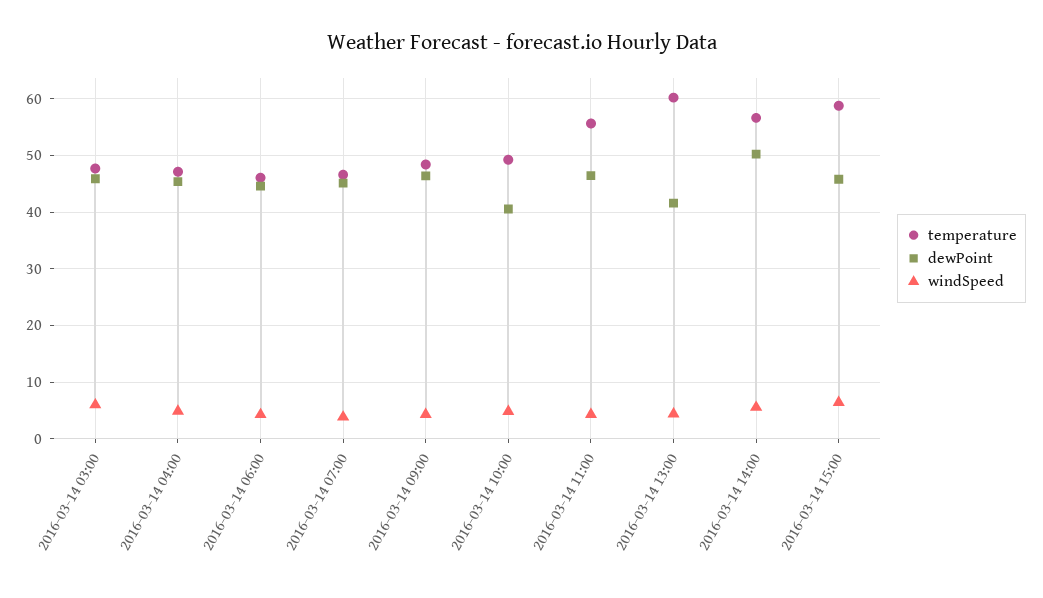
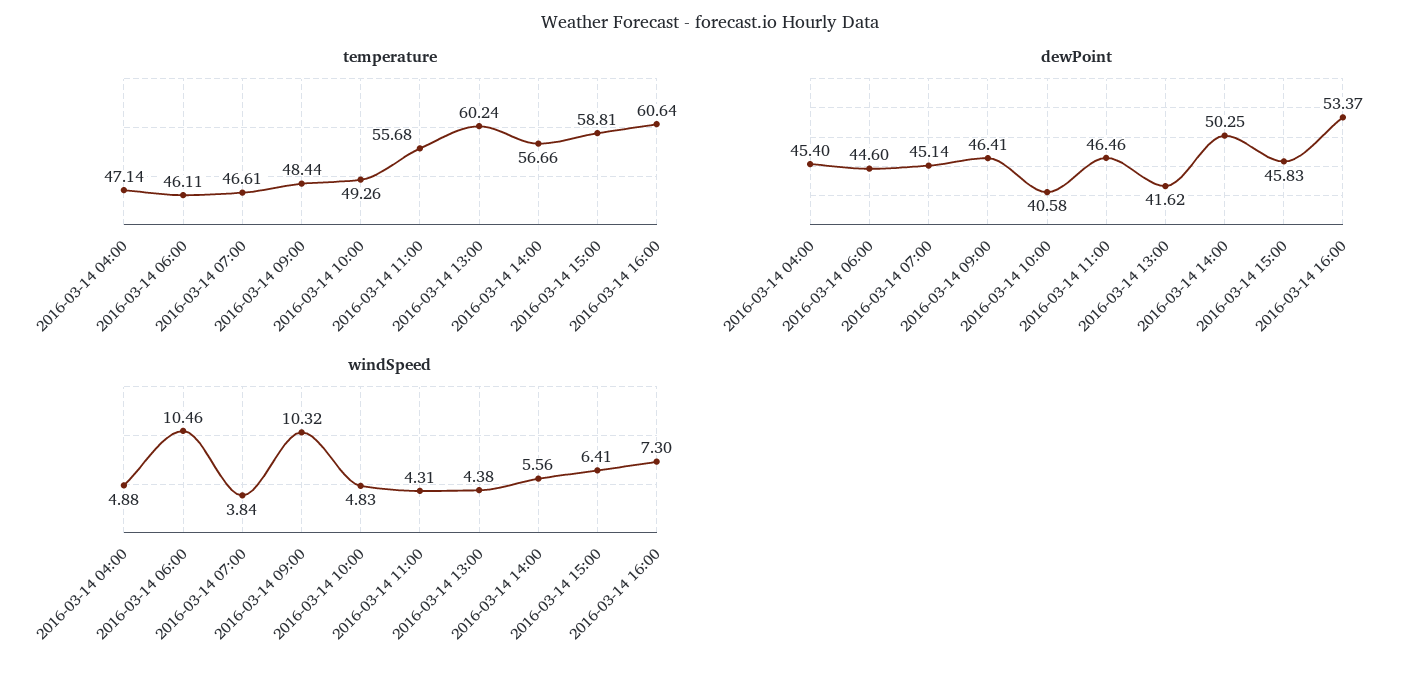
temperature, 2016-03-14 03:00: 48 -> none
dewPoint, 2016-03-14 03:00: 46 -> none
windSpeed, 2016-03-14 03:00: 6 -> none
windSpeed, 2016-03-14 06:00: 4 -> 10.46
windSpeed, 2016-03-14 09:00: 4 -> 10.32
temperature, 2016-03-14 16:00: none -> 60.64
dewPoint, 2016-03-14 16:00: none -> 53.37
windSpeed, 2016-03-14 16:00: none -> 7.3

